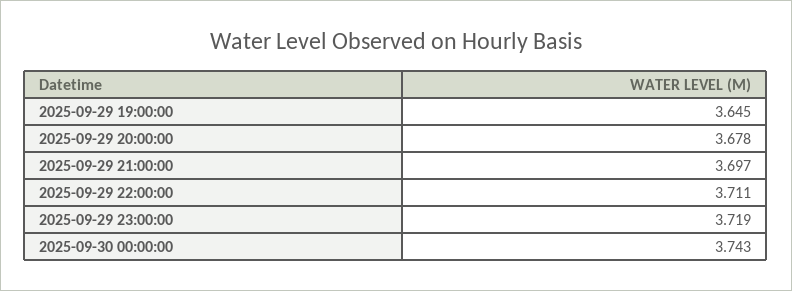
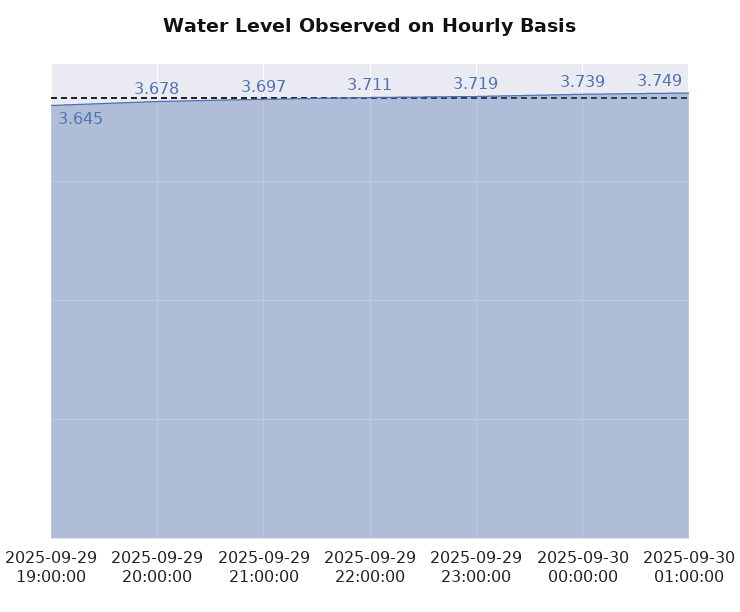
2025-09-30 00:00:00: 3.743 -> 3.739
2025-09-30 01:00:00: none -> 3.749

